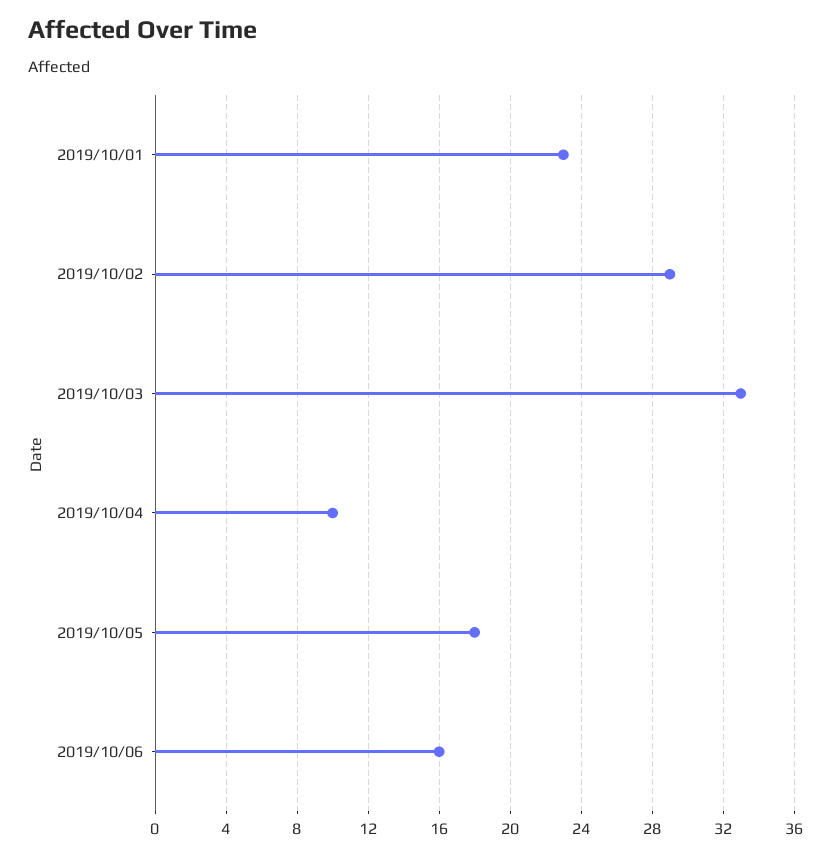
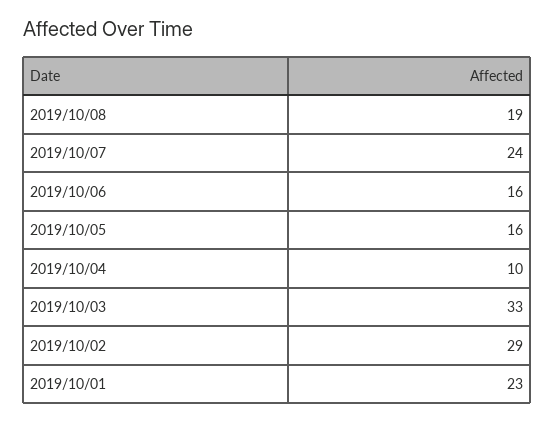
2019/10/05: 18 -> 16
2019/10/08: none -> 19
2019/10/07: none -> 24

